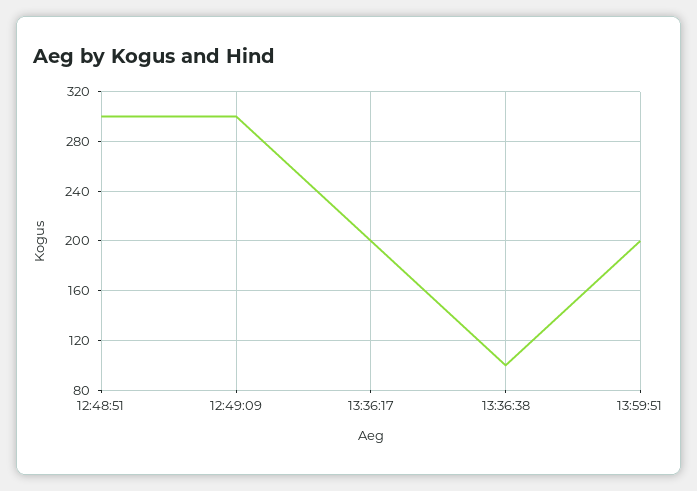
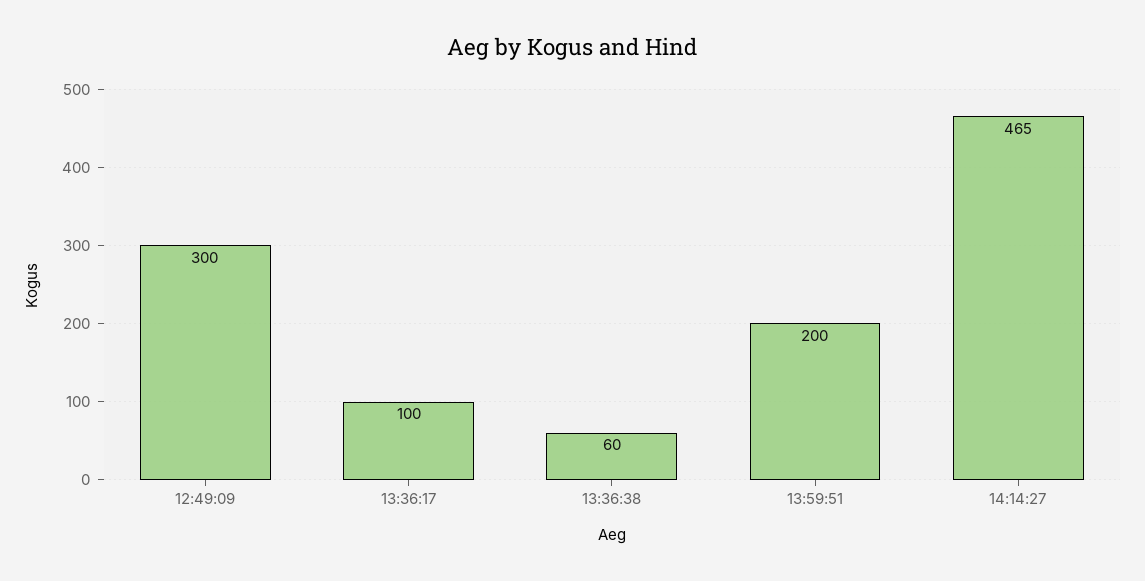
12:48:51: 300 -> none
13:36:17: 200 -> 100
13:36:38: 100 -> 60
14:14:27: none -> 465

